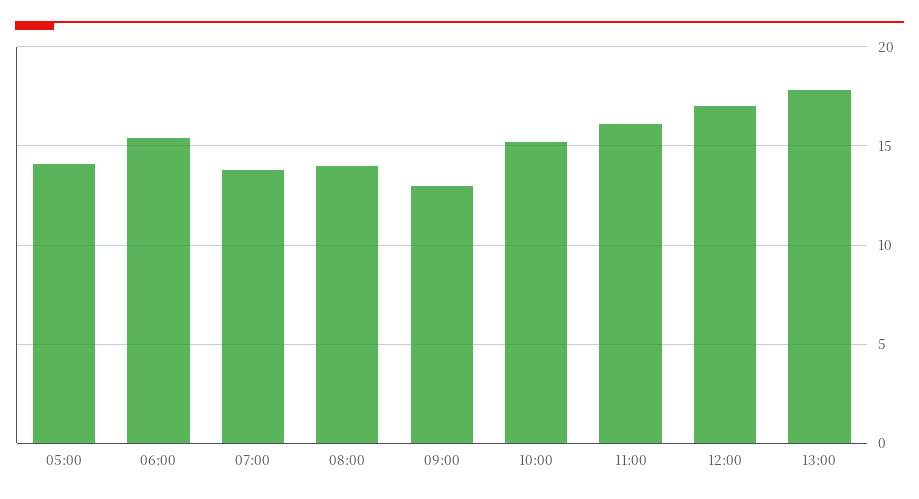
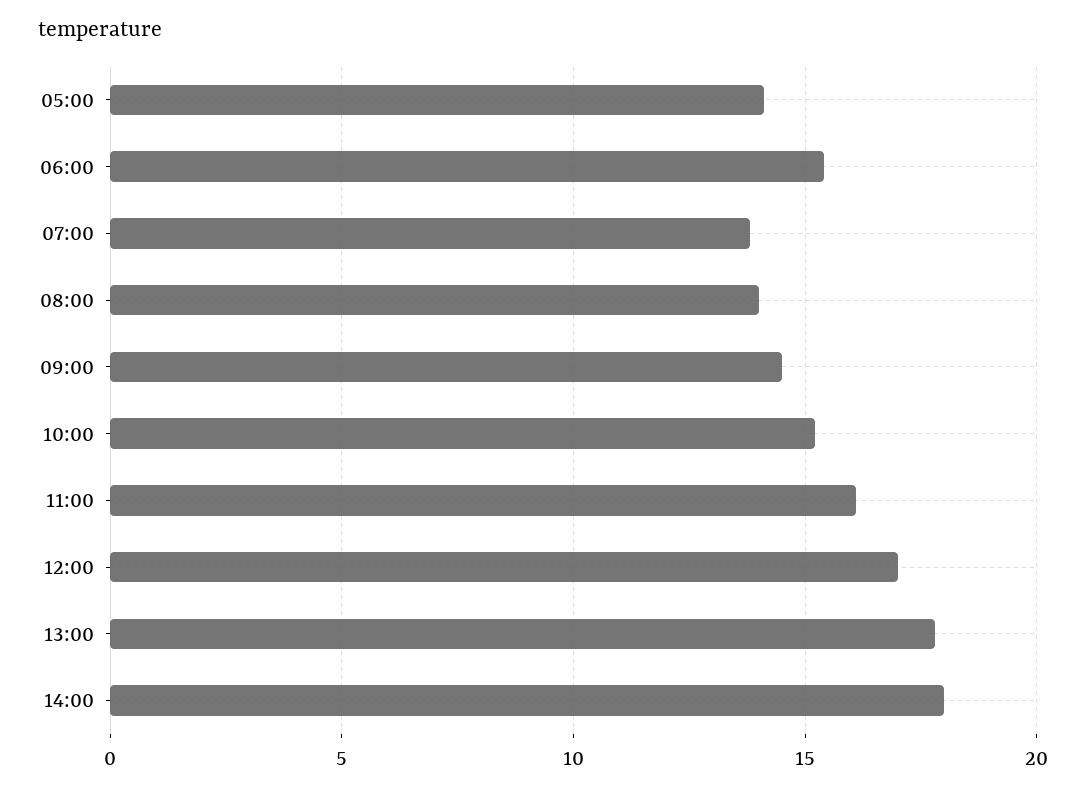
09:00: 13 -> 14.5
14:00: none -> 18

